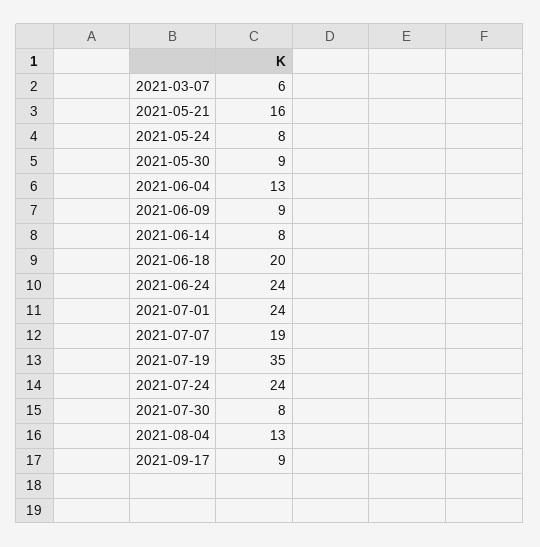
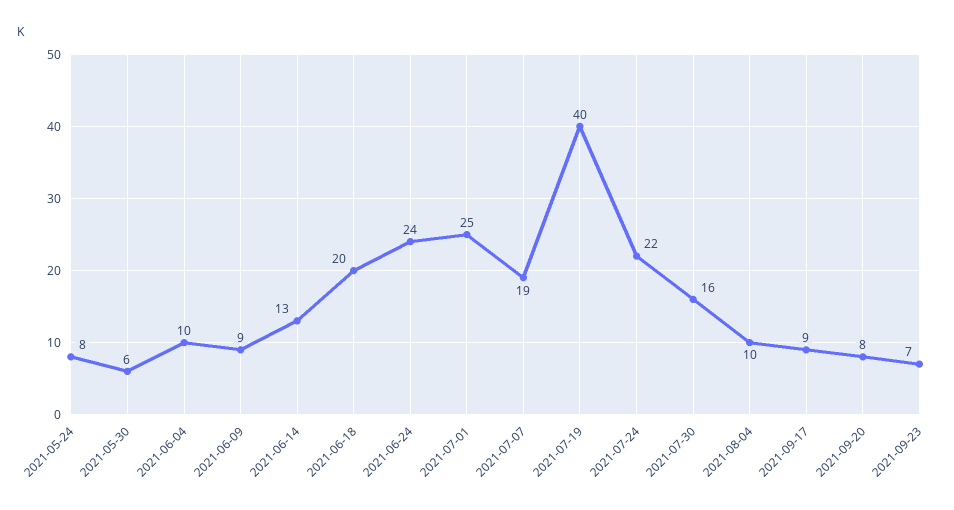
2021-03-07: 6 -> none
2021-05-21: 16 -> none
2021-05-30: 9 -> 6
2021-06-04: 13 -> 10
2021-06-14: 8 -> 13
2021-07-01: 24 -> 25
2021-07-19: 35 -> 40
2021-07-24: 24 -> 22
2021-07-30: 8 -> 16
2021-08-04: 13 -> 10
2021-09-20: none -> 8
2021-09-23: none -> 7

